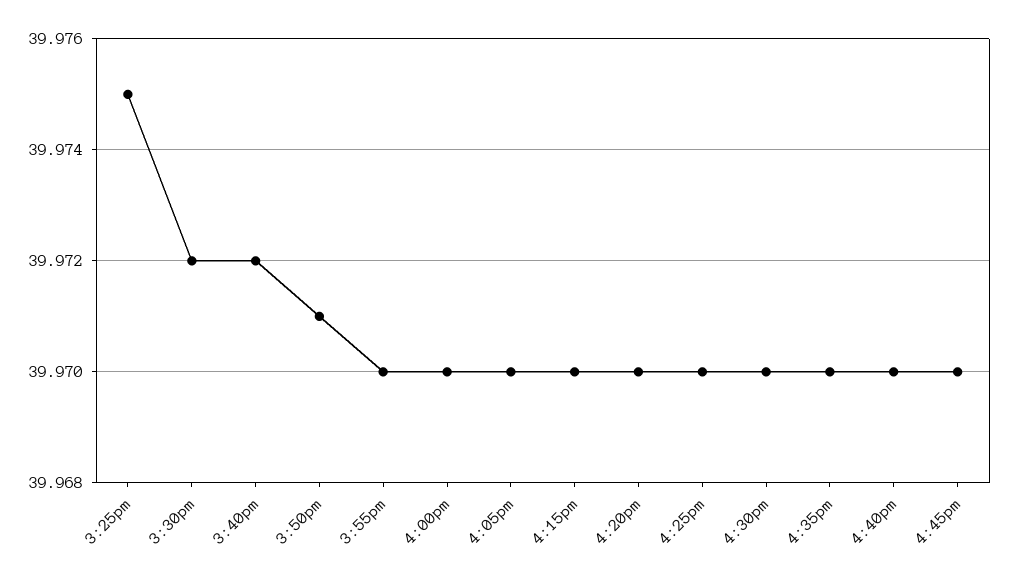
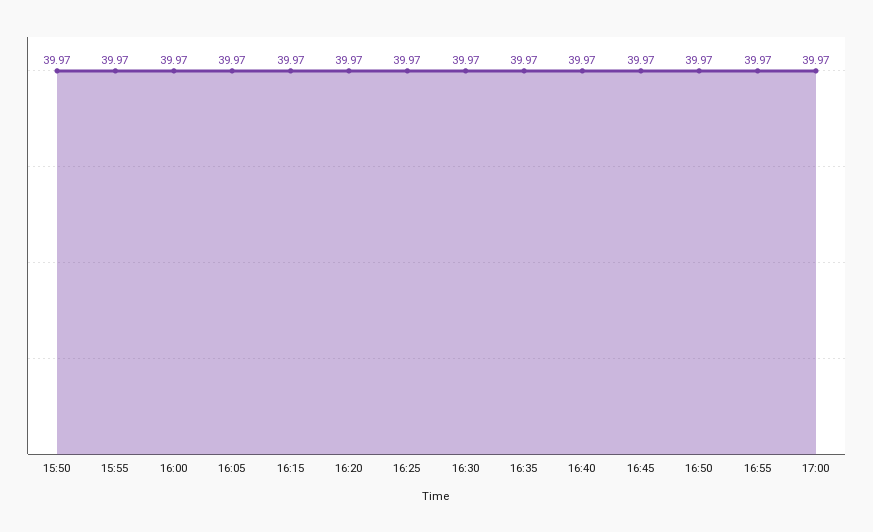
3:25pm: 39.975 -> none
3:30pm: 39.972 -> none
3:40pm: 39.972 -> none
3:50pm: 39.971 -> 39.97
16:50: none -> 39.97
16:55: none -> 39.97
17:00: none -> 39.97

